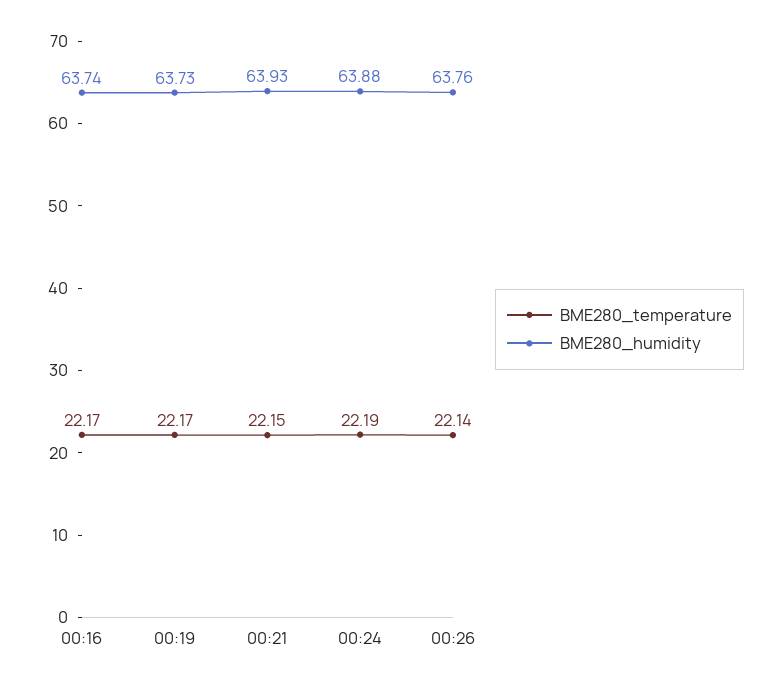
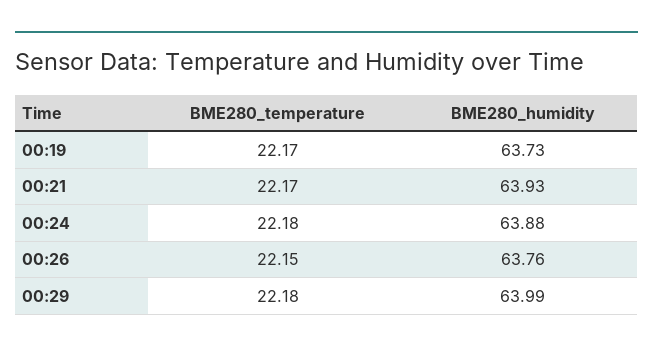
BME280_temperature, 00:16: 22.17 -> none
BME280_humidity, 00:16: 63.74 -> none
BME280_temperature, 00:21: 22.15 -> 22.17
BME280_temperature, 00:24: 22.19 -> 22.18
BME280_temperature, 00:26: 22.14 -> 22.15
BME280_temperature, 00:29: none -> 22.18
BME280_humidity, 00:29: none -> 63.99

